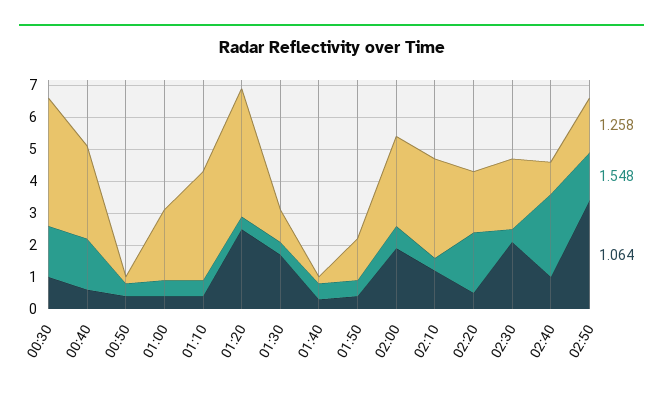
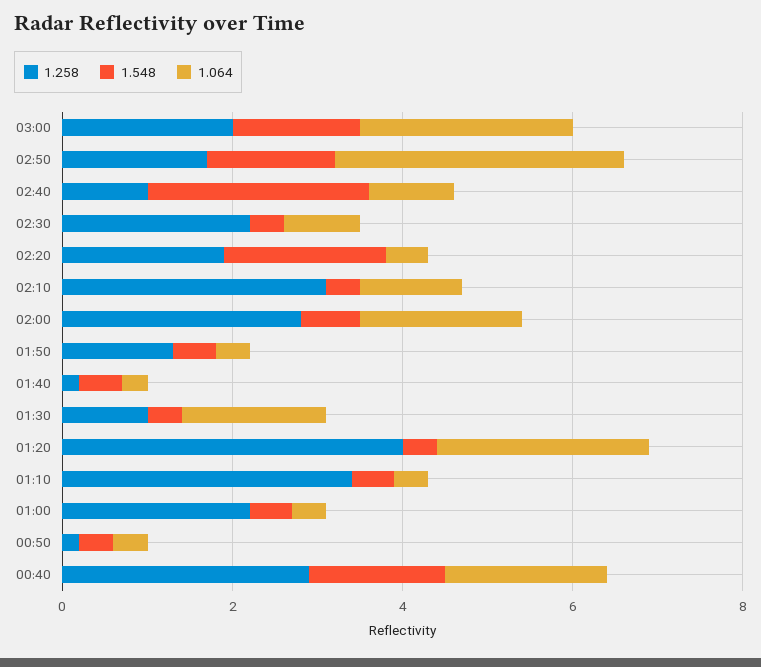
1.258, 00:30: 4 -> none
1.548, 00:30: 1.5 -> none
1.064, 00:30: 1 -> none
1.064, 00:40: 0.5 -> 2
1.064, 02:30: 2 -> 1
1.258, 03:00: none -> 2
1.548, 03:00: none -> 1.5
1.064, 03:00: none -> 2.5

